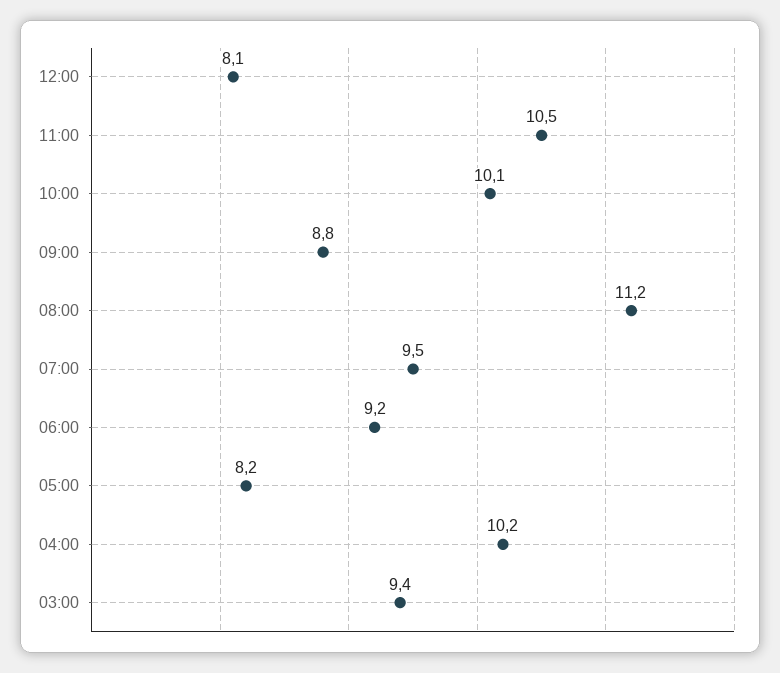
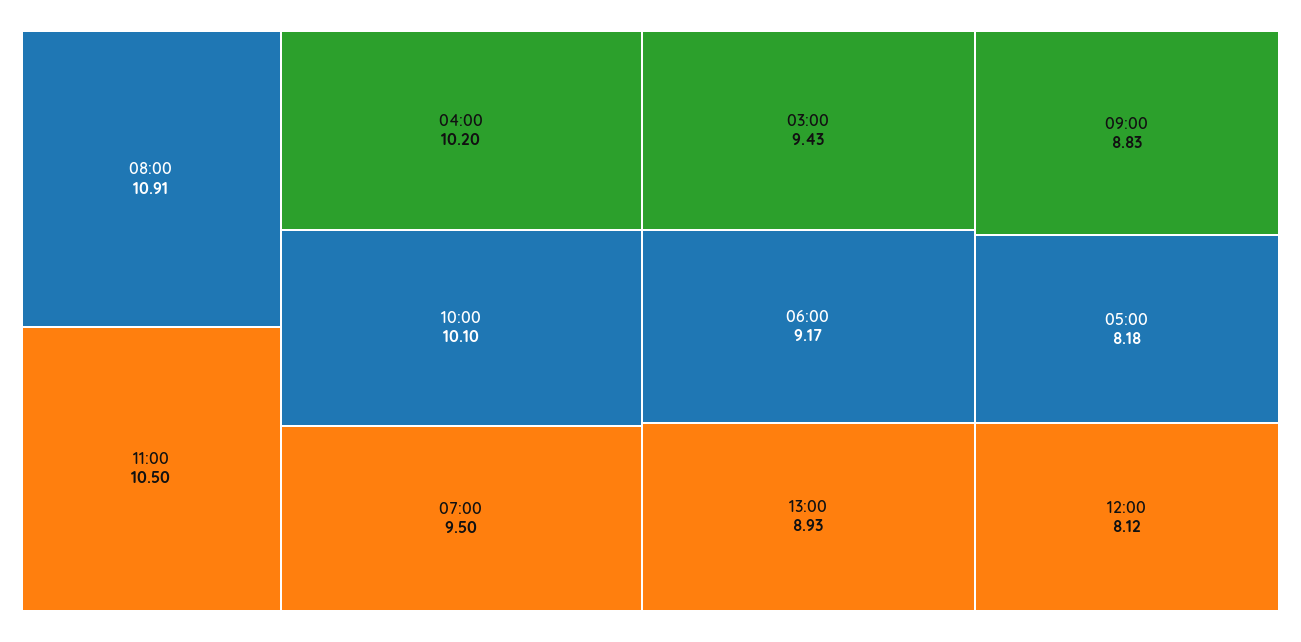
08:00: 11.2 -> 10.91
13:00: none -> 8.93

